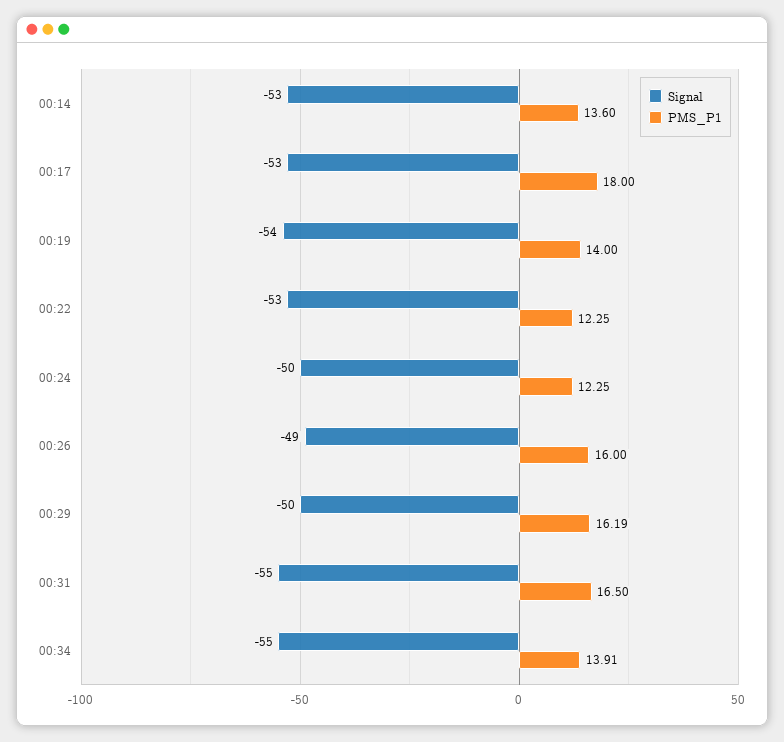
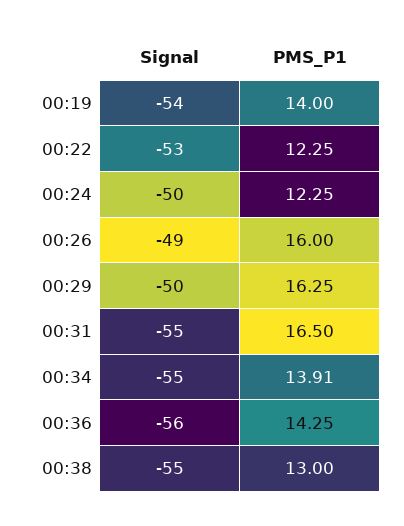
Signal, 00:14: -53 -> none
PMS_P1, 00:14: 13.6 -> none
Signal, 00:17: -53 -> none
PMS_P1, 00:17: 18 -> none
PMS_P1, 00:29: 16.19 -> 16.25
Signal, 00:36: none -> -56
PMS_P1, 00:36: none -> 14.25
Signal, 00:38: none -> -55
PMS_P1, 00:38: none -> 13

